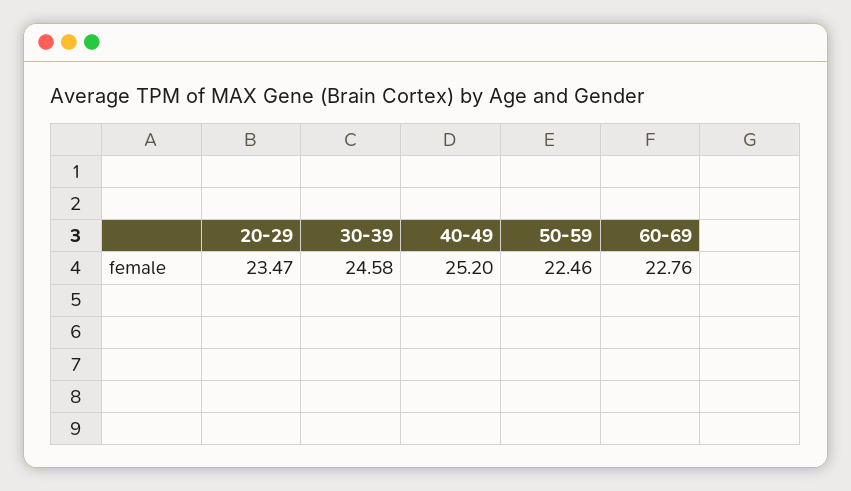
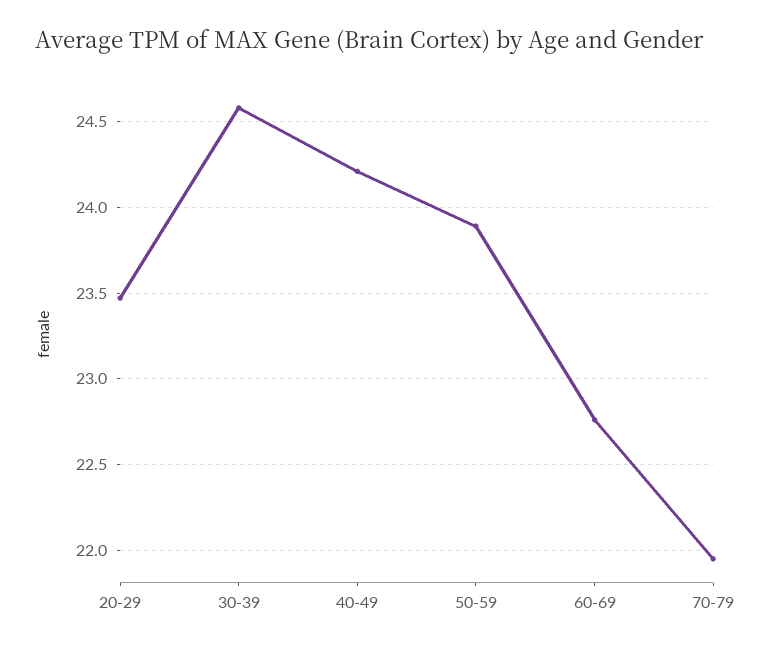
40-49: 25.2 -> 24.2
50-59: 22.46 -> 23.9
70-79: none -> 21.95

